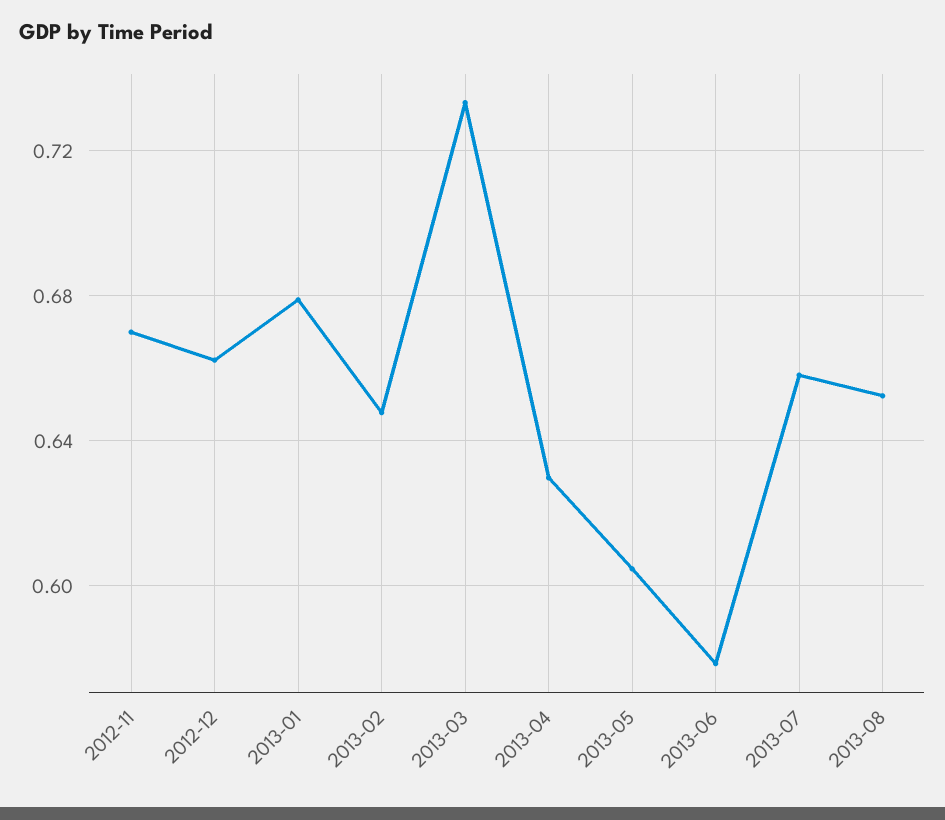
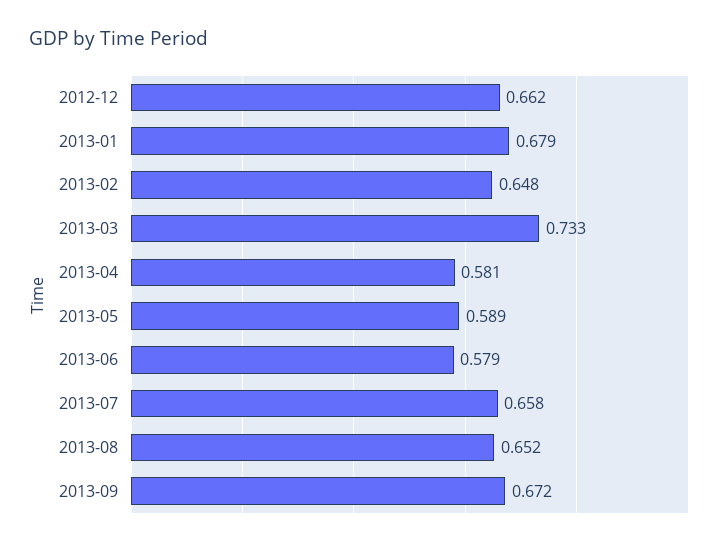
2012-11: 0.67 -> none
2013-04: 0.63 -> 0.581
2013-05: 0.605 -> 0.589
2013-09: none -> 0.672

